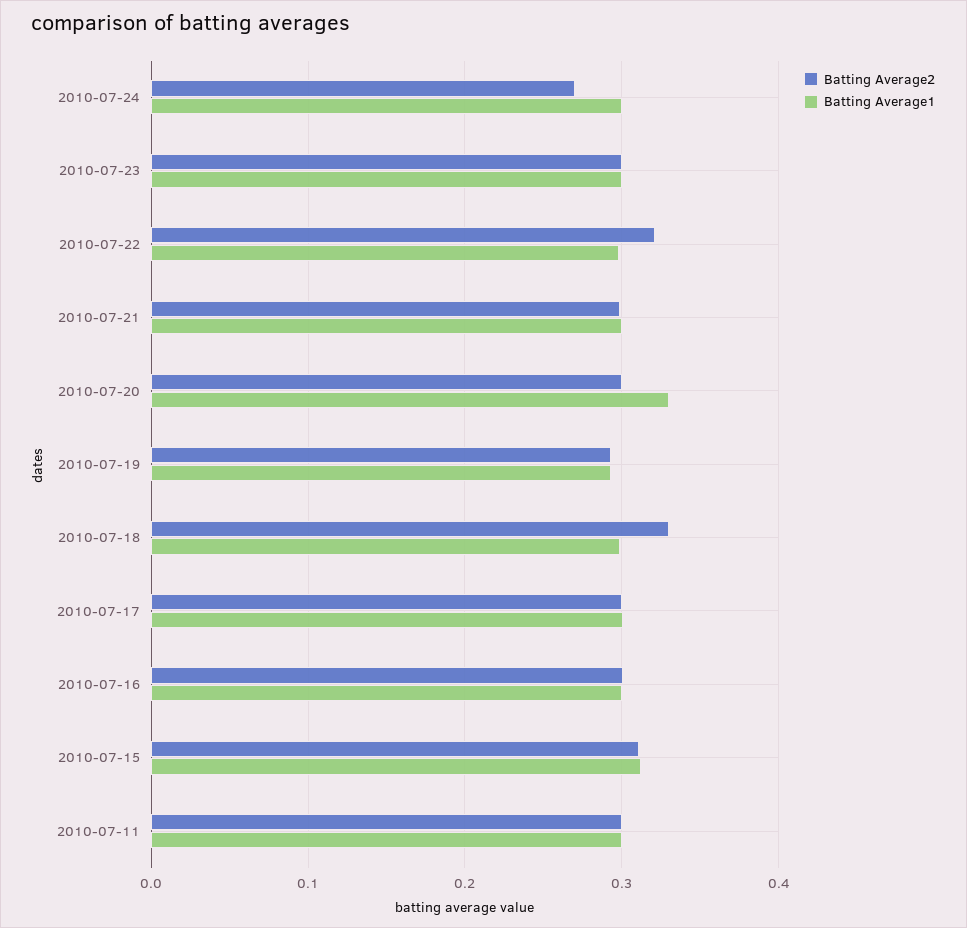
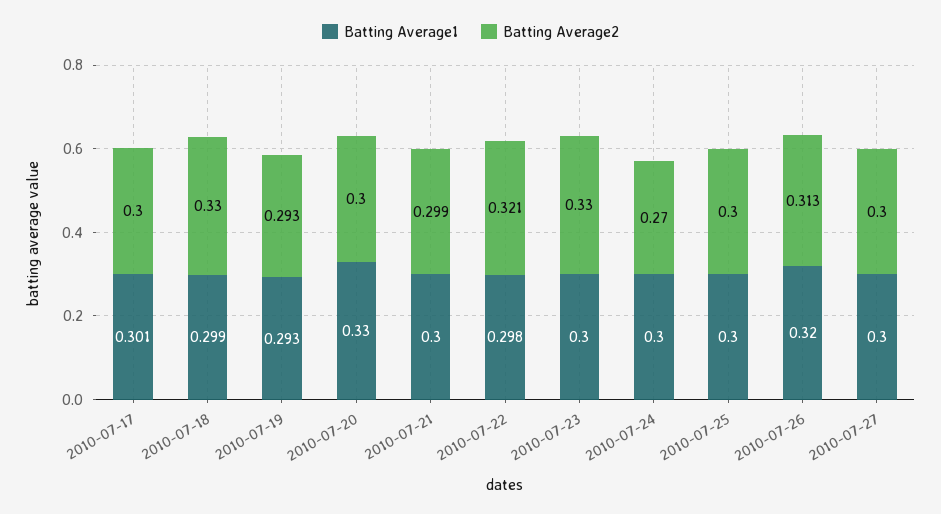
Batting Average2, 2010-07-23: 0.3 -> 0.33
Batting Average2, 2010-07-16: 0.3 -> none
Batting Average1, 2010-07-16: 0.3 -> none
Batting Average2, 2010-07-15: 0.31 -> none
Batting Average1, 2010-07-15: 0.31 -> none
Batting Average2, 2010-07-11: 0.3 -> none
Batting Average1, 2010-07-11: 0.3 -> none
Batting Average1, 2010-07-25: none -> 0.3
Batting Average2, 2010-07-25: none -> 0.3
Batting Average1, 2010-07-26: none -> 0.32
Batting Average2, 2010-07-26: none -> 0.313
Batting Average1, 2010-07-27: none -> 0.3
Batting Average2, 2010-07-27: none -> 0.3

